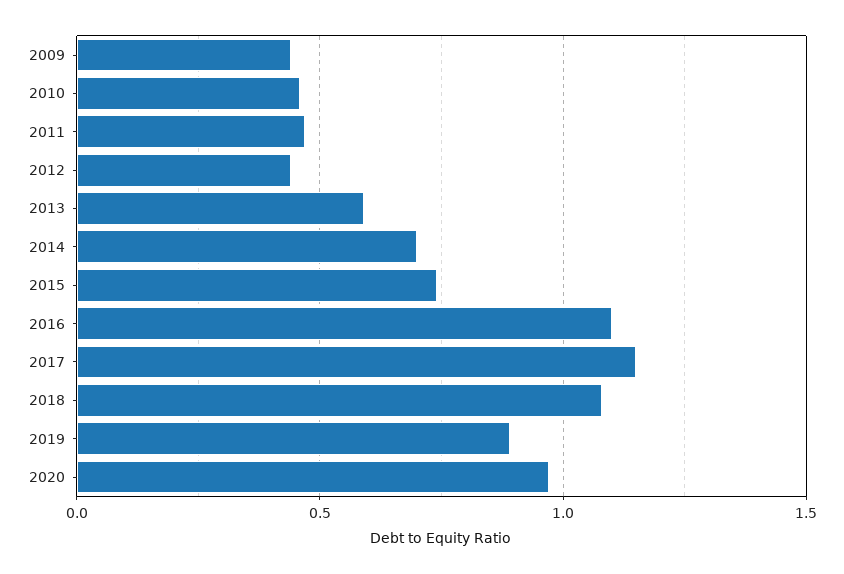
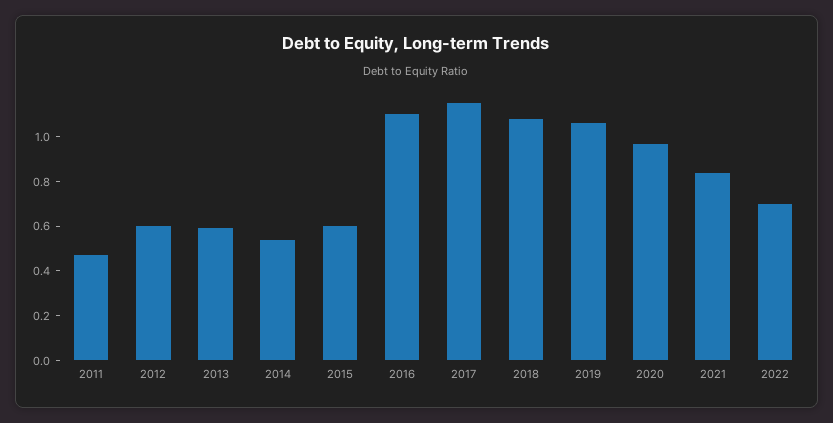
2009: 0.45 -> none
2010: 0.45 -> none
2012: 0.45 -> 0.6
2014: 0.7 -> 0.55
2015: 0.75 -> 0.6
2019: 0.9 -> 1.05
2021: none -> 0.85
2022: none -> 0.7

